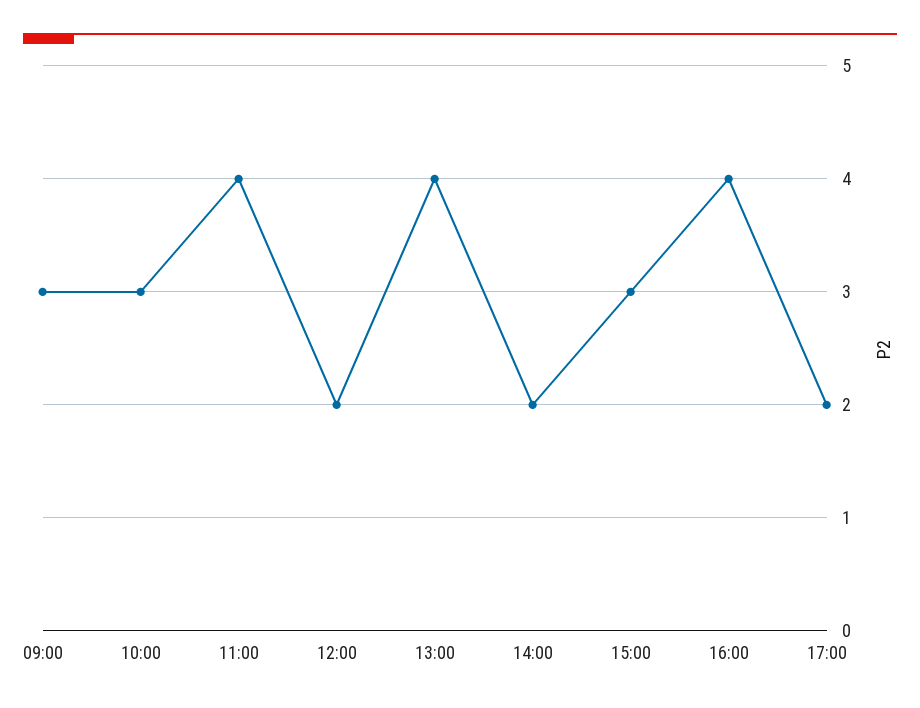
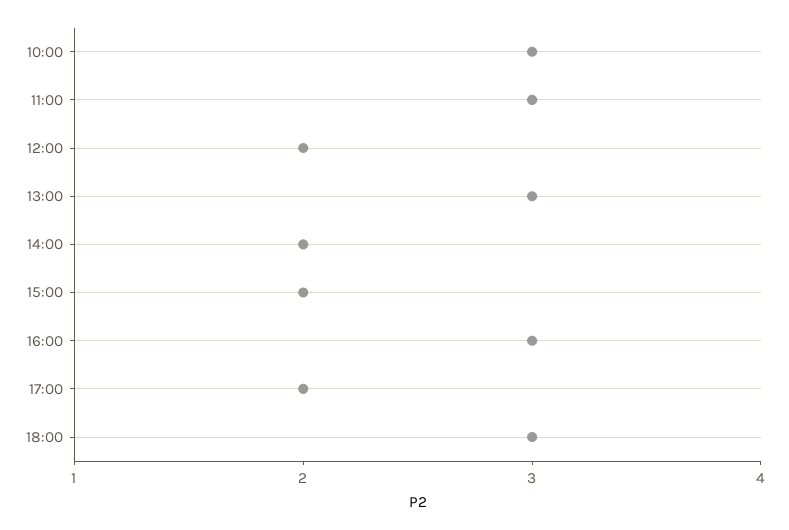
09:00: 3 -> none
11:00: 4 -> 3
13:00: 4 -> 3
15:00: 3 -> 2
16:00: 4 -> 3
18:00: none -> 3

